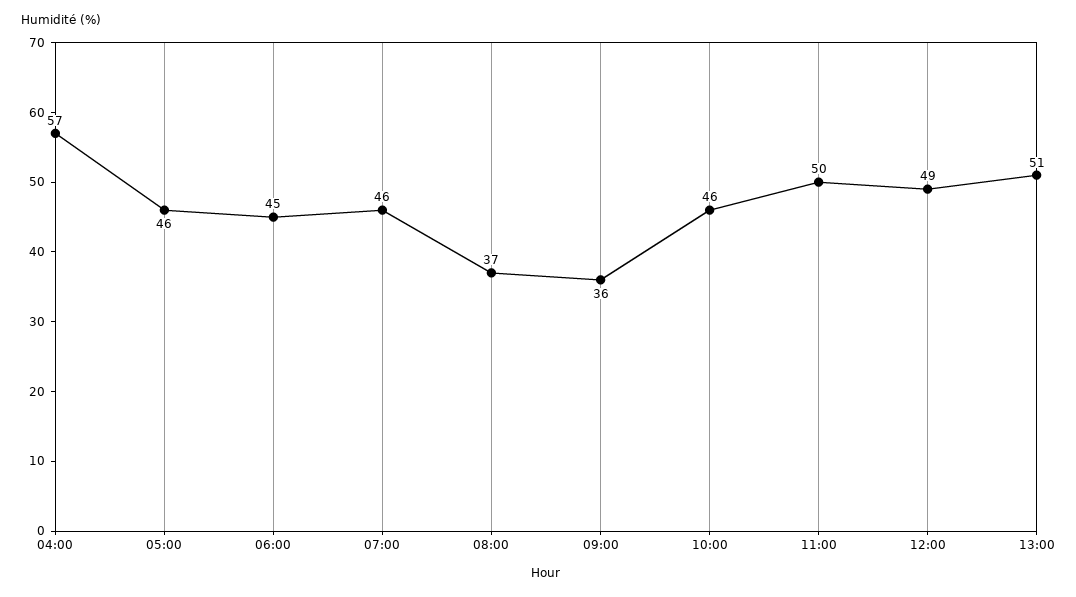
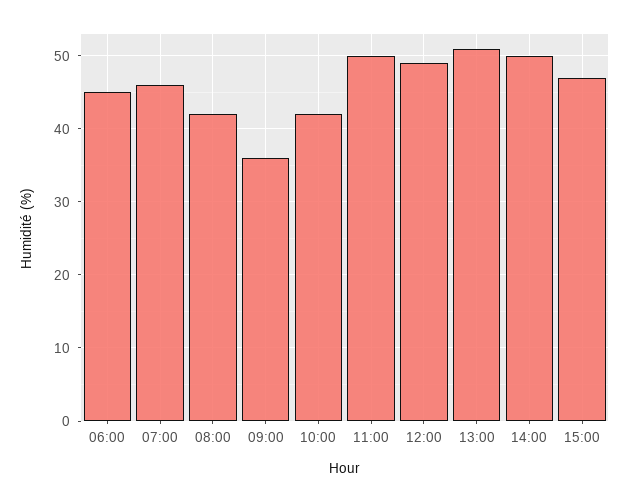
04:00: 57 -> none
05:00: 46 -> none
08:00: 37 -> 42
10:00: 46 -> 42
14:00: none -> 50
15:00: none -> 47

